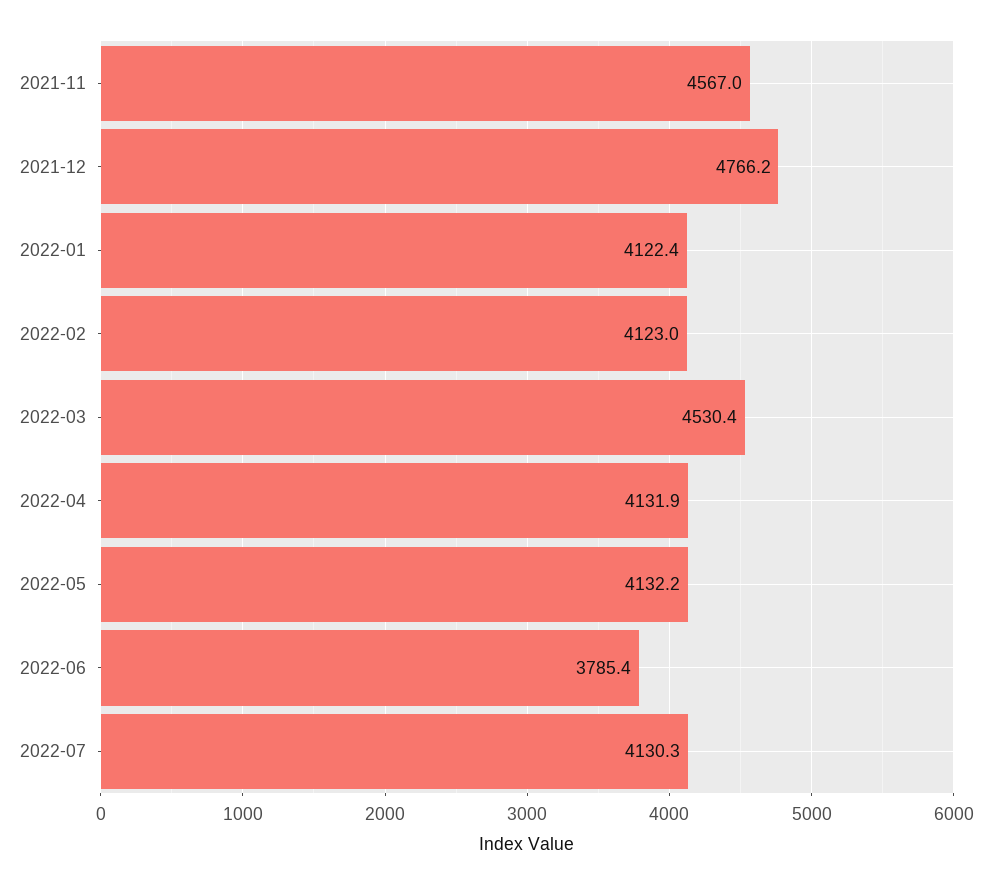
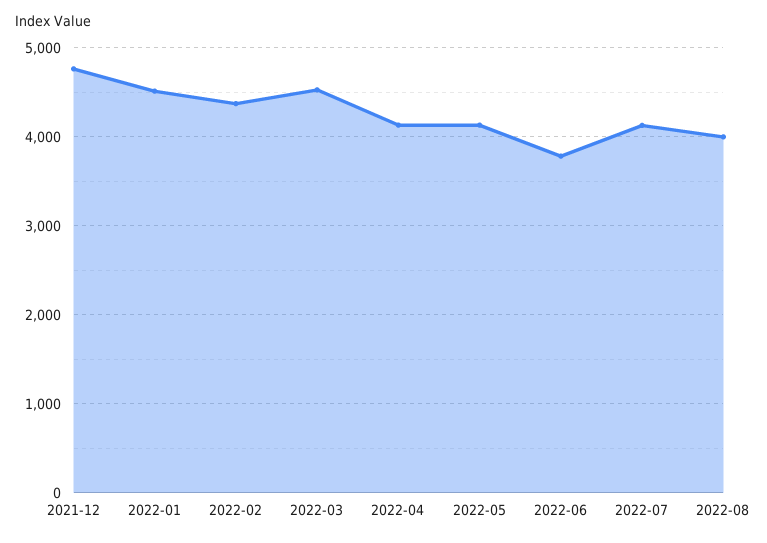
2021-11: 4567 -> none
2022-01: 4122.4 -> 4500
2022-02: 4123 -> 4400
2022-08: none -> 4000

